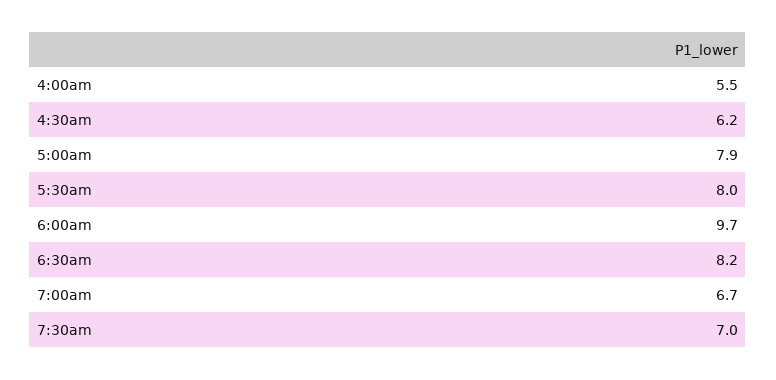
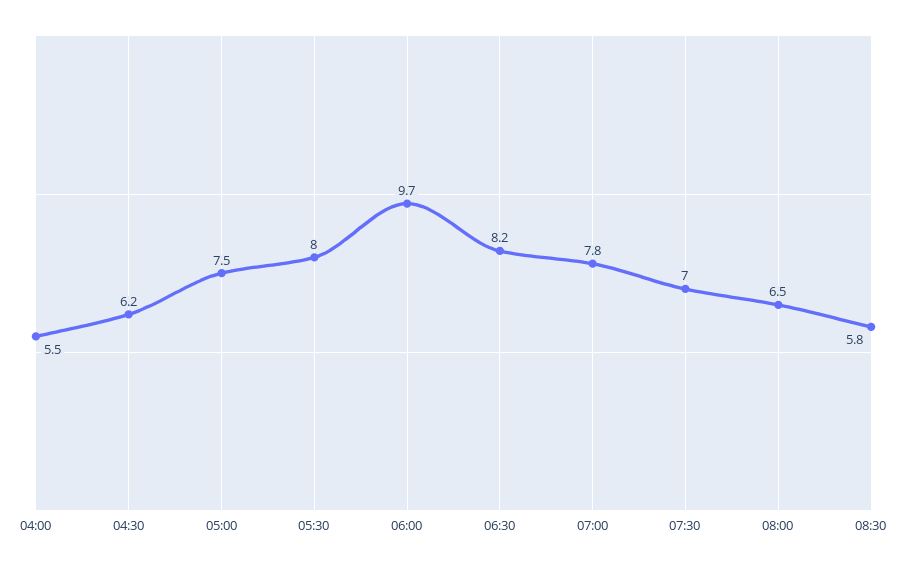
5:00am: 7.9 -> 7.5
7:00am: 6.7 -> 7.8
08:00: none -> 6.5
08:30: none -> 5.8

